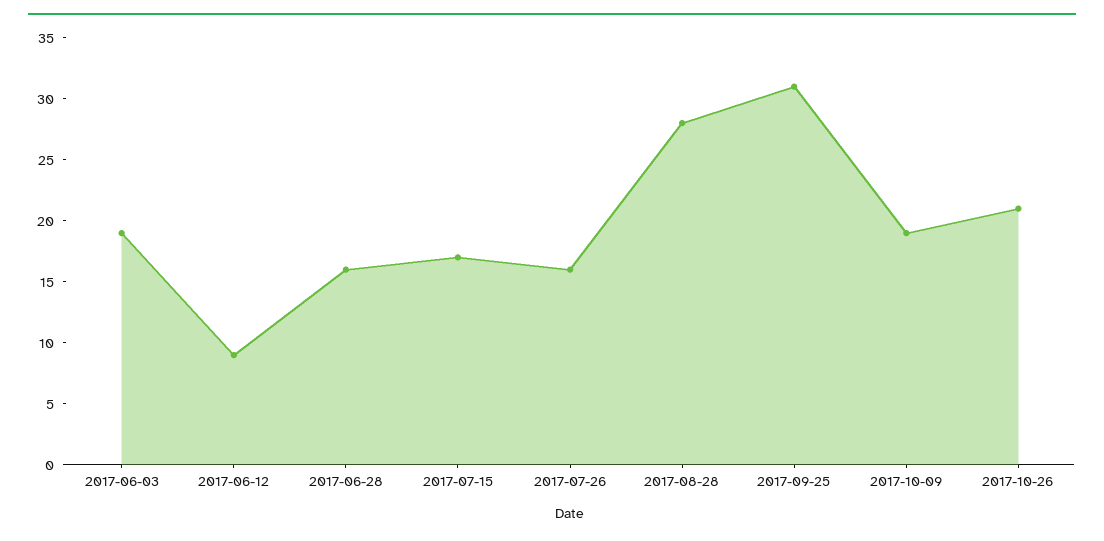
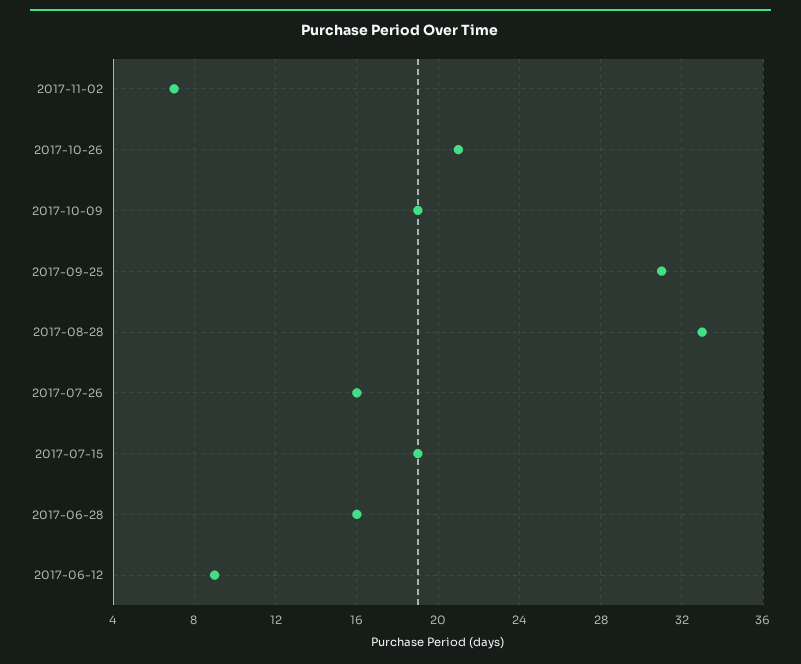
2017-06-03: 19 -> none
2017-07-15: 17 -> 19
2017-08-28: 28 -> 33
2017-11-02: none -> 7

